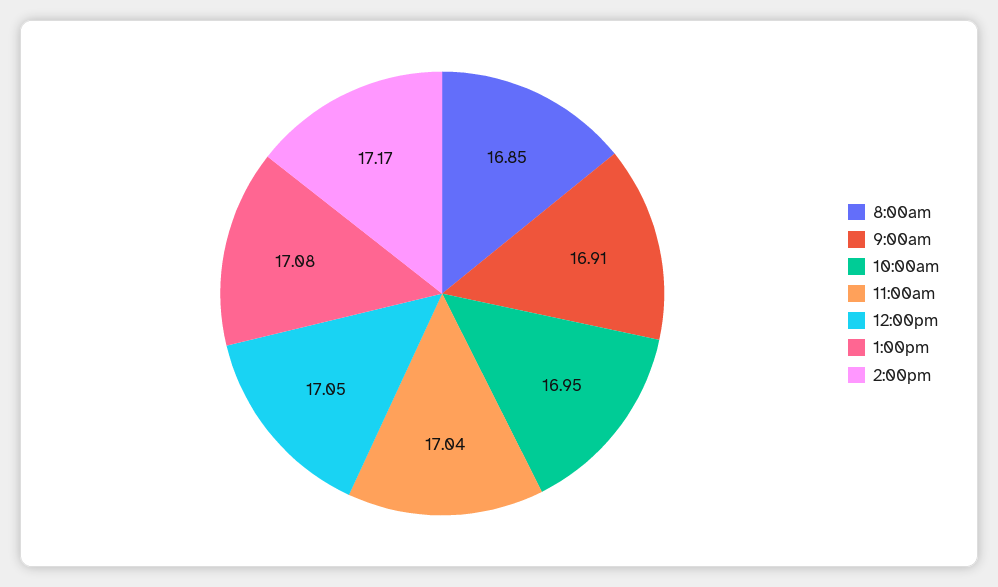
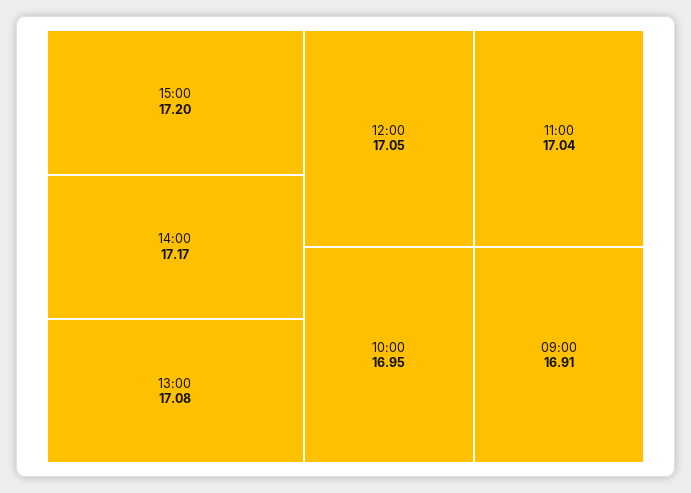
8:00am: 16.85 -> none
15:00: none -> 17.2

